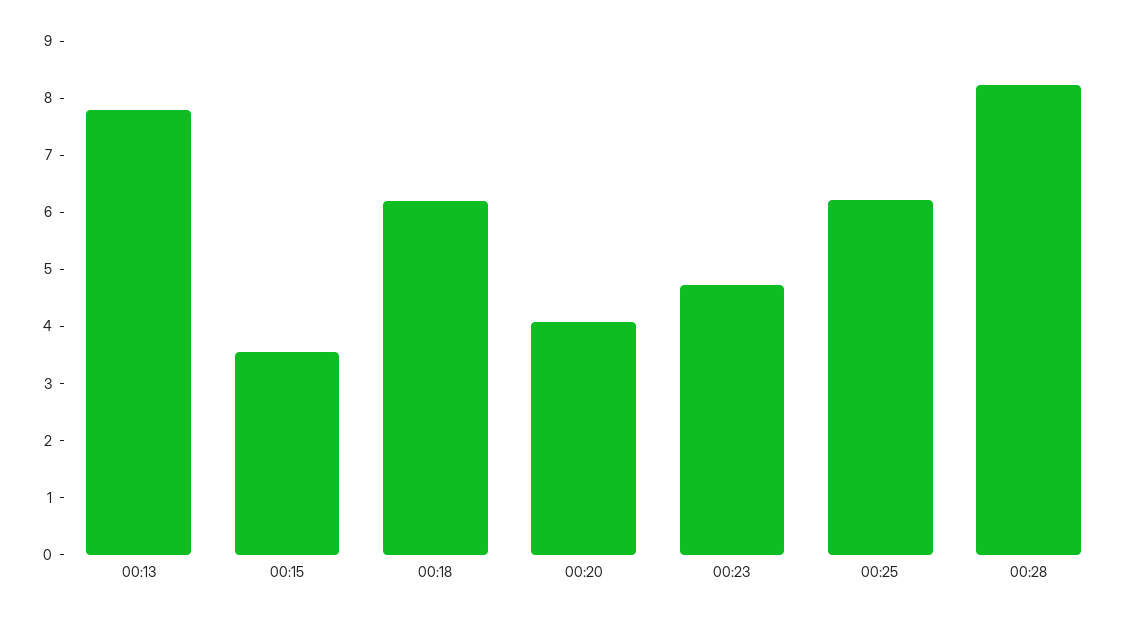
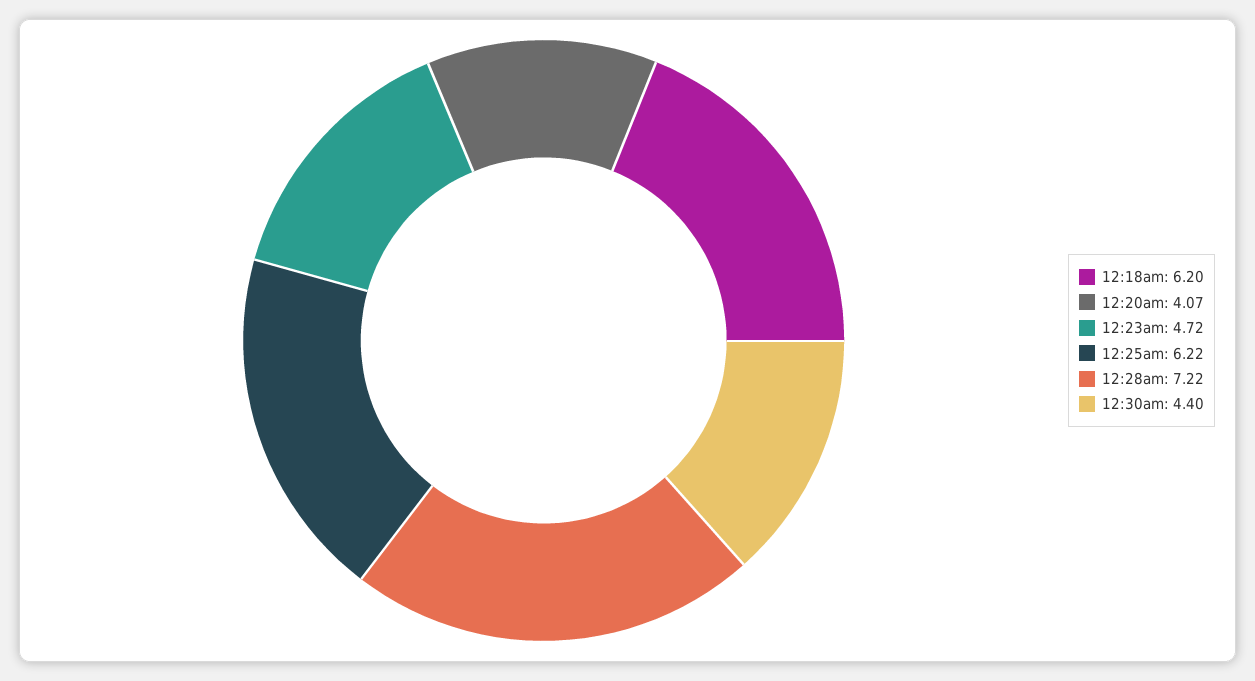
00:13: 7.8 -> none
00:15: 3.6 -> none
00:28: 8.2 -> 7.22
12:30am: none -> 4.4

